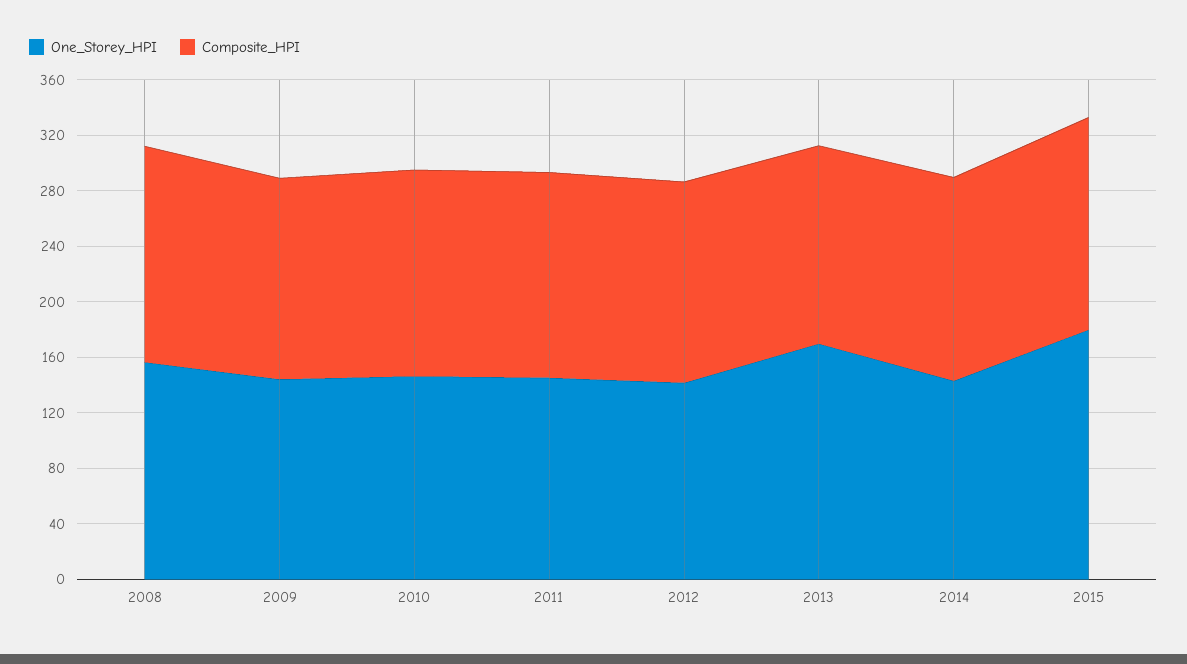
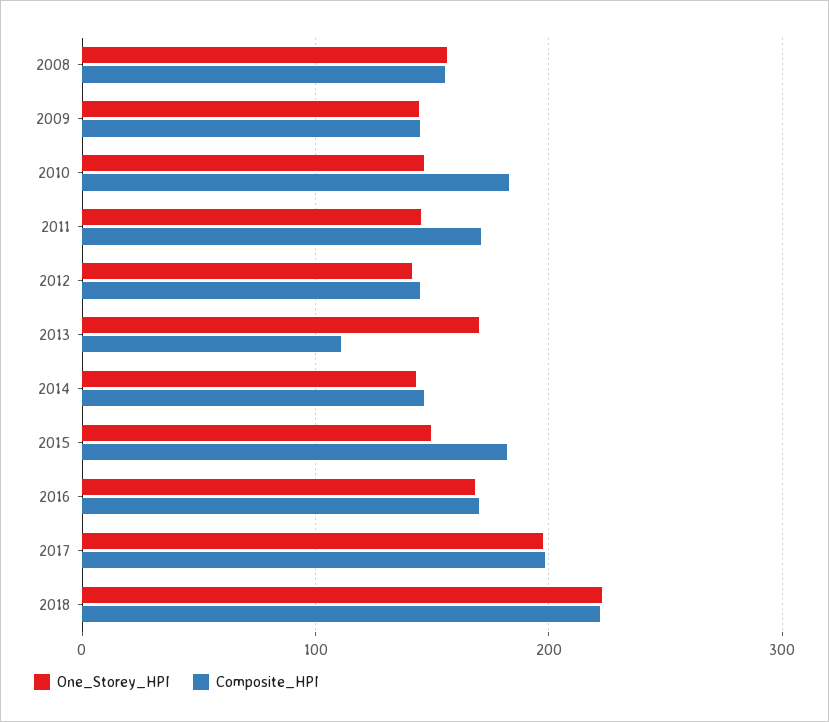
Composite_HPI, 2010: 150 -> 180
Composite_HPI, 2011: 150 -> 170
Composite_HPI, 2013: 140 -> 110
One_Storey_HPI, 2015: 180 -> 150
Composite_HPI, 2015: 150 -> 180
One_Storey_HPI, 2016: none -> 170
Composite_HPI, 2016: none -> 170
One_Storey_HPI, 2017: none -> 200
Composite_HPI, 2017: none -> 200
One_Storey_HPI, 2018: none -> 220
Composite_HPI, 2018: none -> 220

